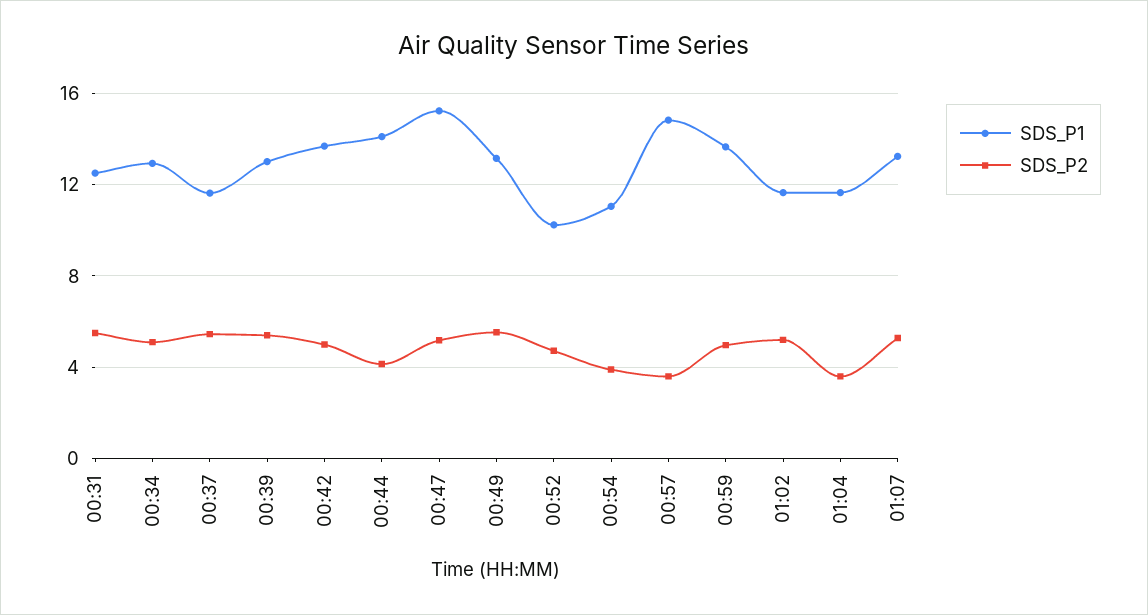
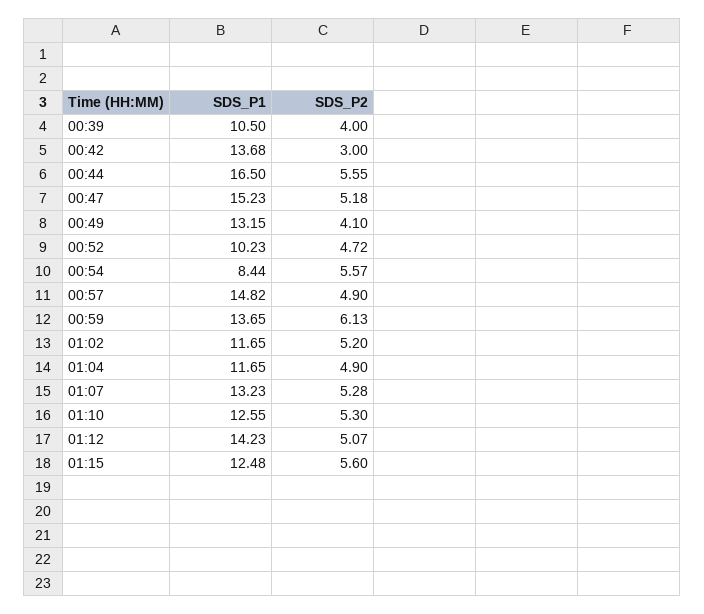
SDS_P1, 00:31: 12.5 -> none
SDS_P2, 00:31: 5.5 -> none
SDS_P1, 00:34: 13 -> none
SDS_P2, 00:34: 5 -> none
SDS_P1, 00:37: 11.5 -> none
SDS_P2, 00:37: 5.5 -> none
SDS_P1, 00:39: 13 -> 10.5
SDS_P2, 00:39: 5.5 -> 4
SDS_P2, 00:42: 5 -> 3
SDS_P1, 00:44: 14 -> 16.5
SDS_P2, 00:44: 4 -> 5.55
SDS_P2, 00:49: 5.5 -> 4.1
SDS_P1, 00:54: 11 -> 8.44
SDS_P2, 00:54: 4 -> 5.57
SDS_P2, 00:57: 3.5 -> 4.9
SDS_P2, 00:59: 5 -> 6.13
SDS_P2, 01:04: 3.5 -> 4.9
SDS_P1, 01:10: none -> 12.55
SDS_P2, 01:10: none -> 5.3
SDS_P1, 01:12: none -> 14.23
SDS_P2, 01:12: none -> 5.07
SDS_P1, 01:15: none -> 12.48
SDS_P2, 01:15: none -> 5.6

